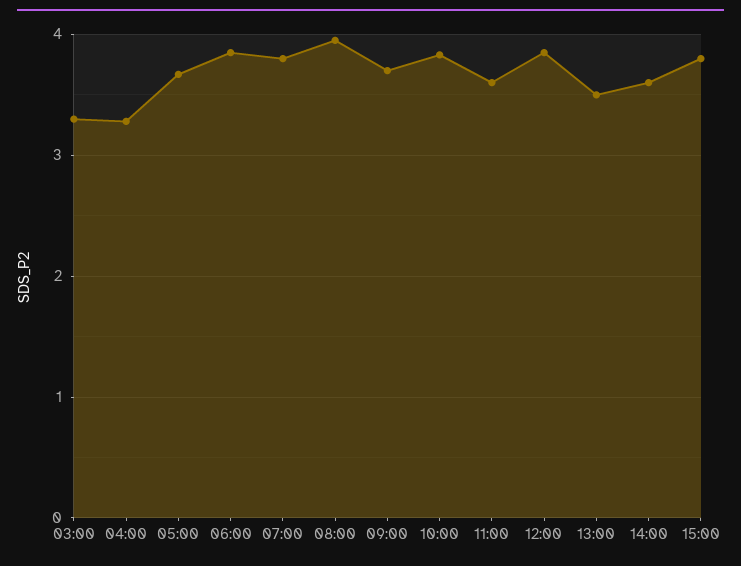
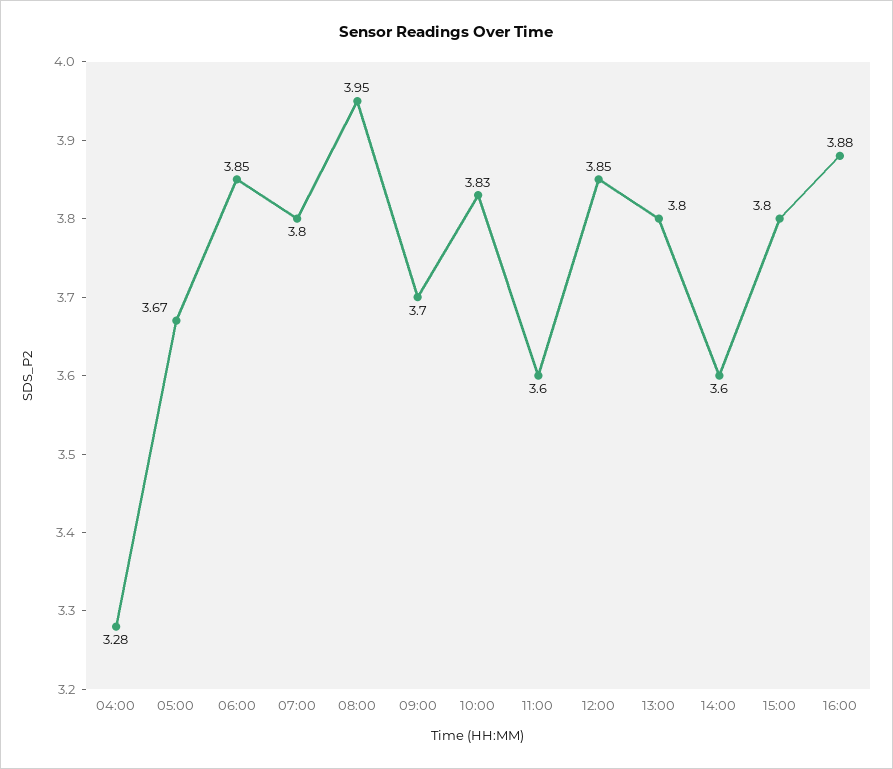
03:00: 3.3 -> none
13:00: 3.5 -> 3.8
16:00: none -> 3.88

